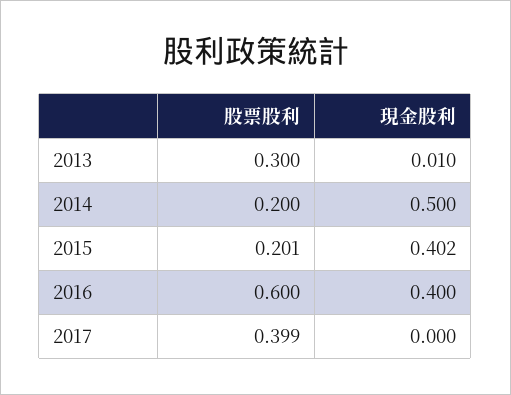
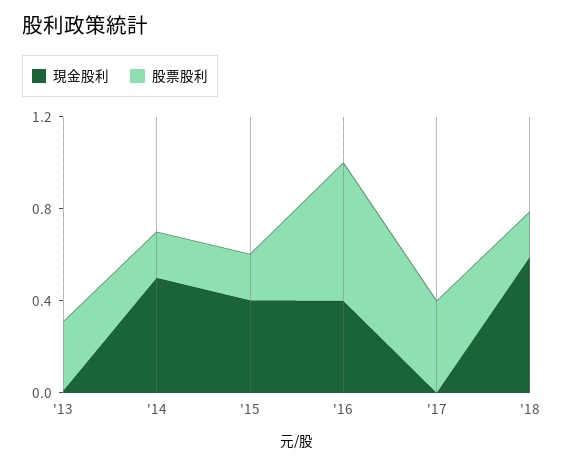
現金股利, '18: none -> 0.6
股票股利, '18: none -> 0.2

